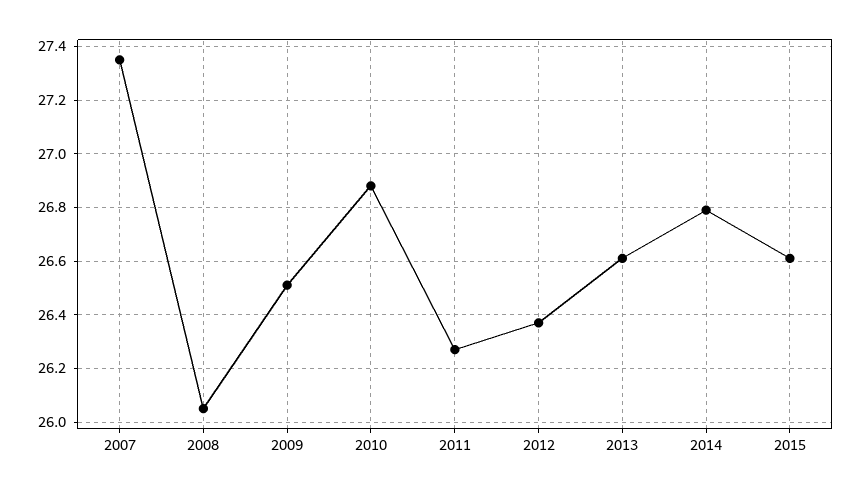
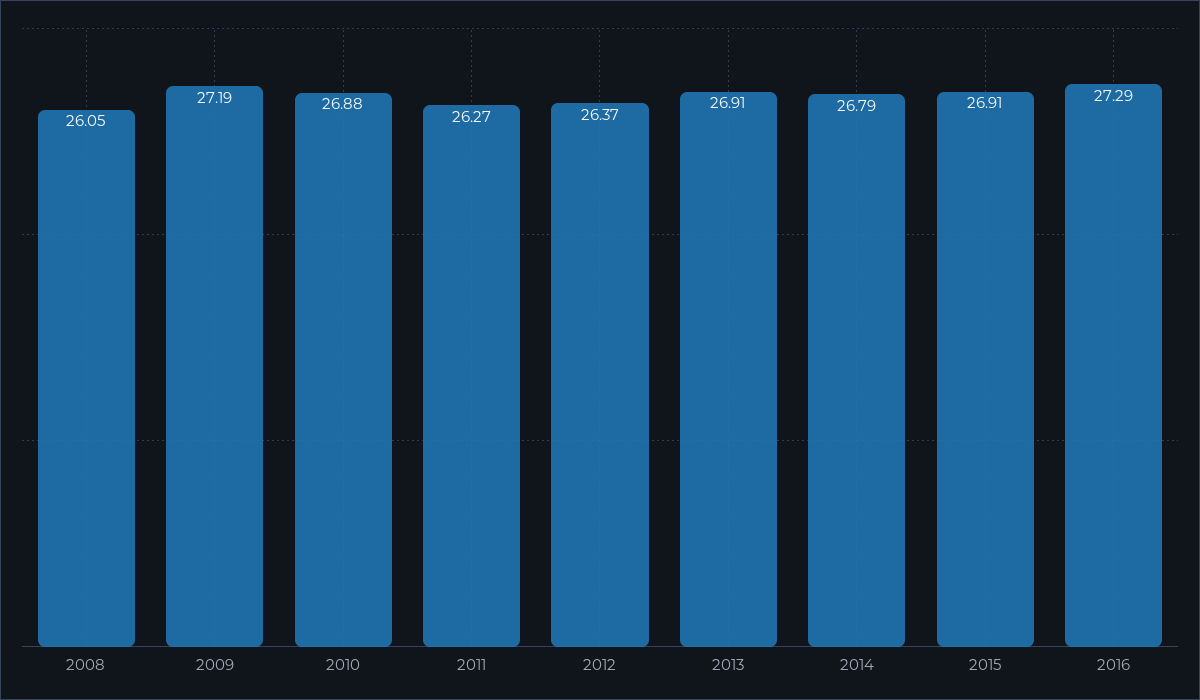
2007: 27.35 -> none
2009: 26.5 -> 27.19
2013: 26.6 -> 26.91
2015: 26.6 -> 26.91
2016: none -> 27.29

